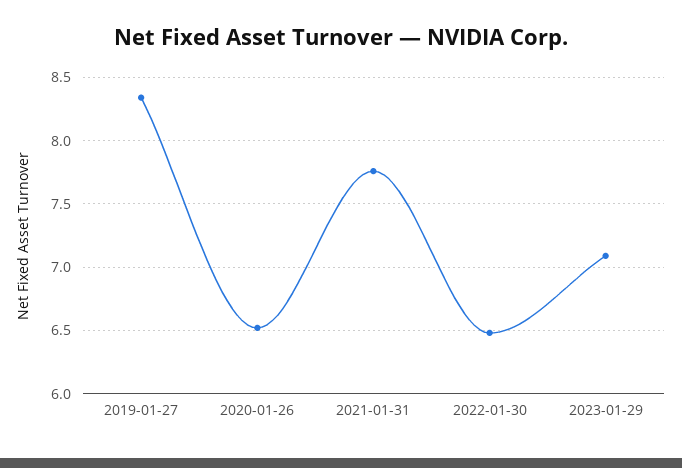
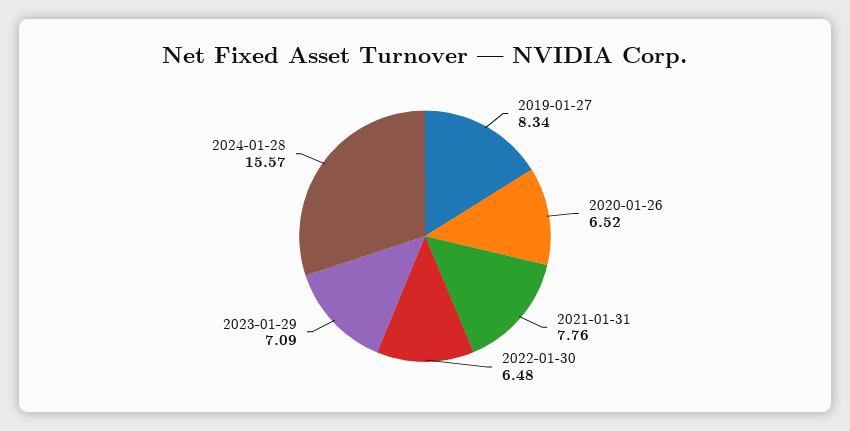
2024-01-28: none -> 15.57

